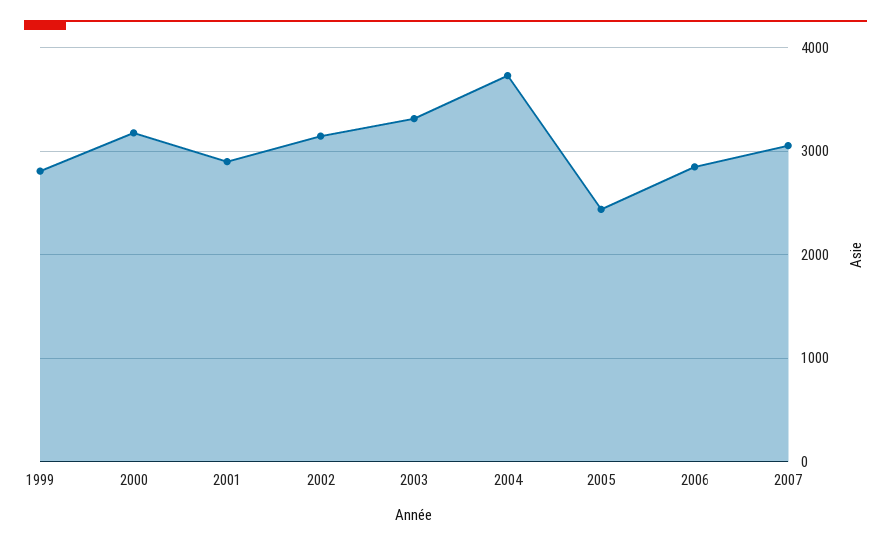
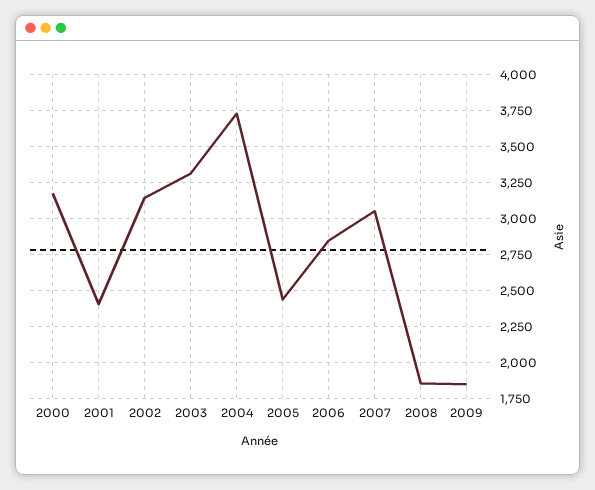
1999: 2800 -> none
2001: 2900 -> 2400
2008: none -> 1850
2009: none -> 1850

